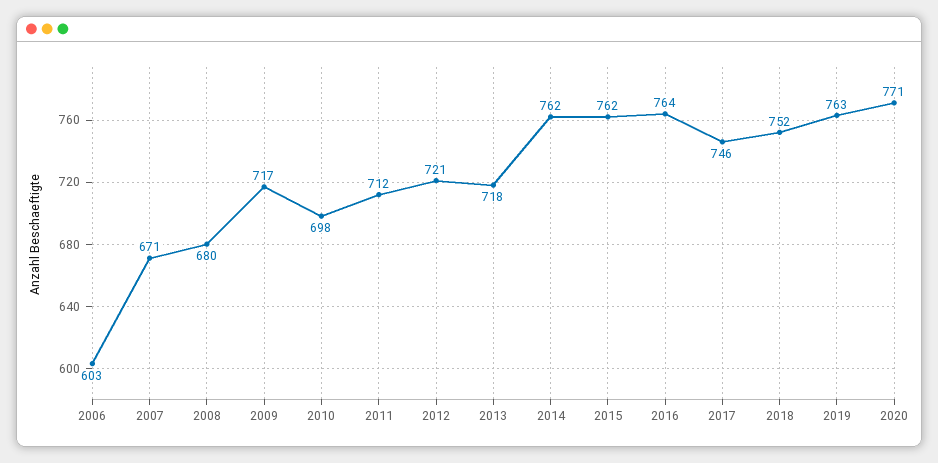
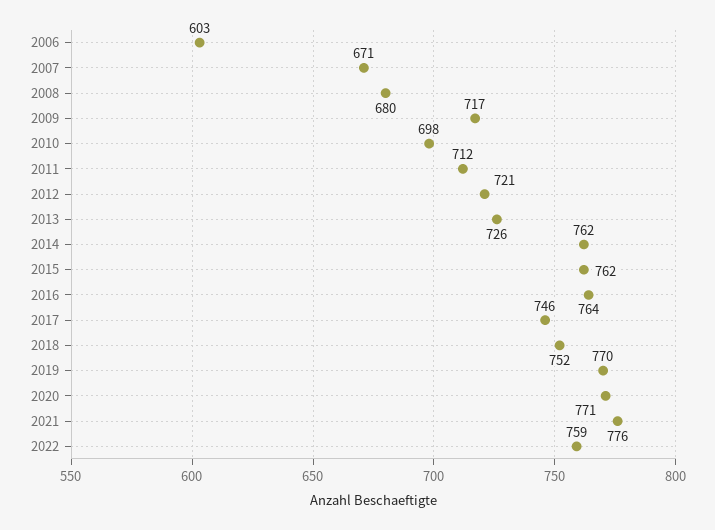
2013: 718 -> 726
2019: 763 -> 770
2021: none -> 776
2022: none -> 759

